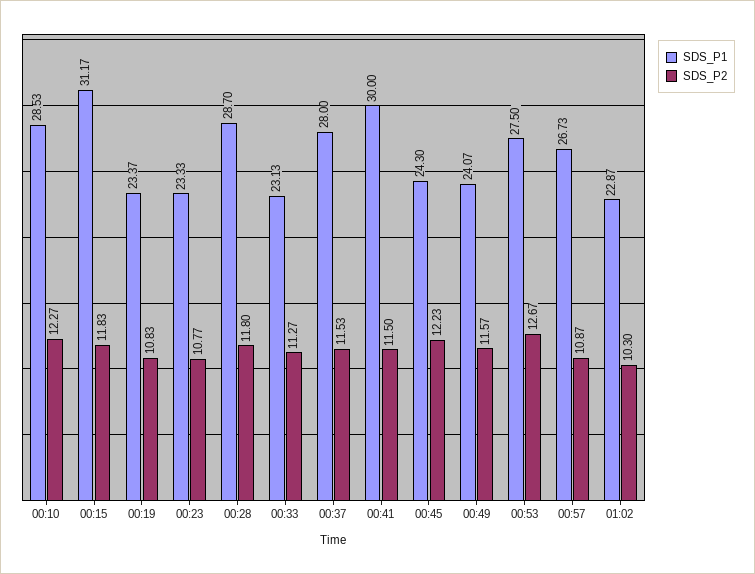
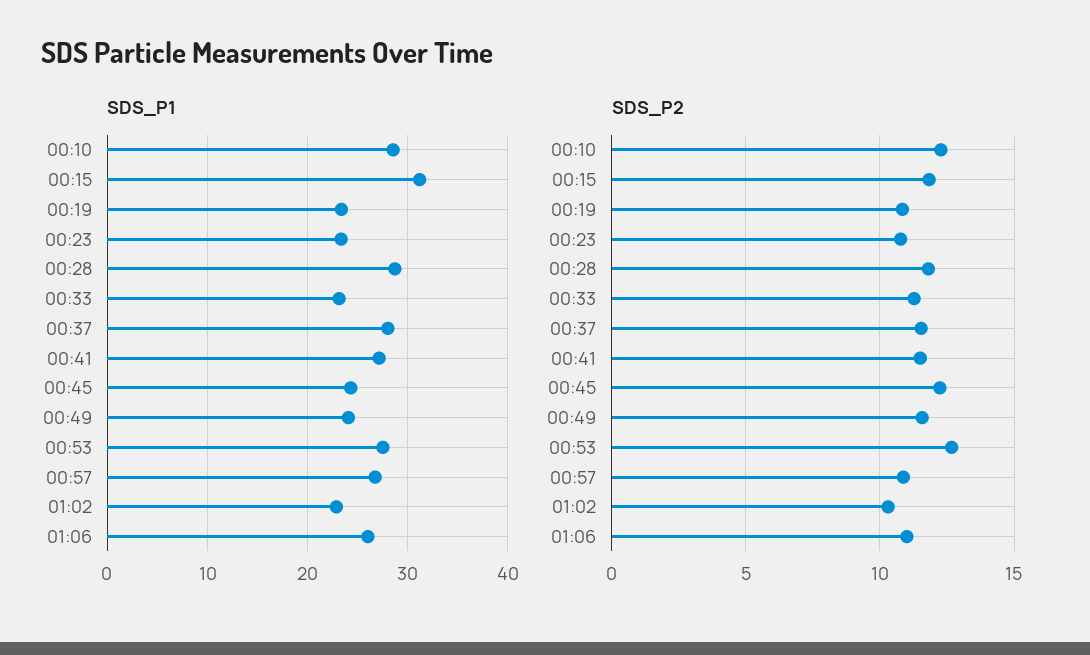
SDS_P1, 00:41: 30 -> 27
SDS_P1, 01:06: none -> 26
SDS_P2, 01:06: none -> 11

